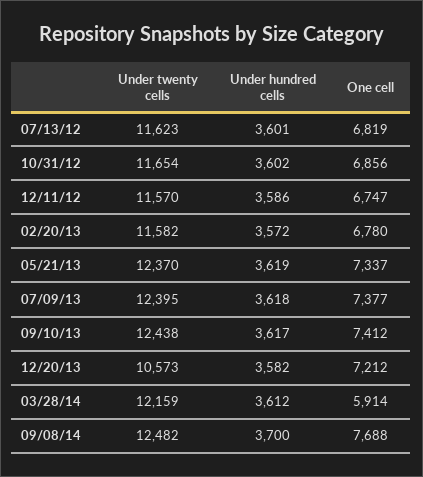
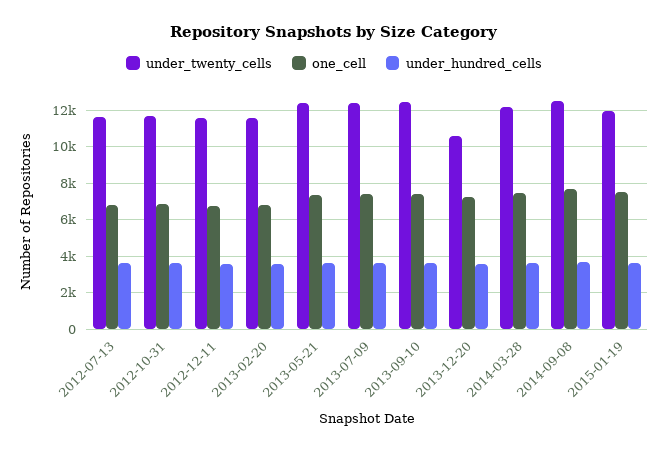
One cell, 03/28/14: 5914 -> 7500
Under twenty cells, 2015-01-19: none -> 12000
One cell, 2015-01-19: none -> 7500
Under hundred cells, 2015-01-19: none -> 3500

